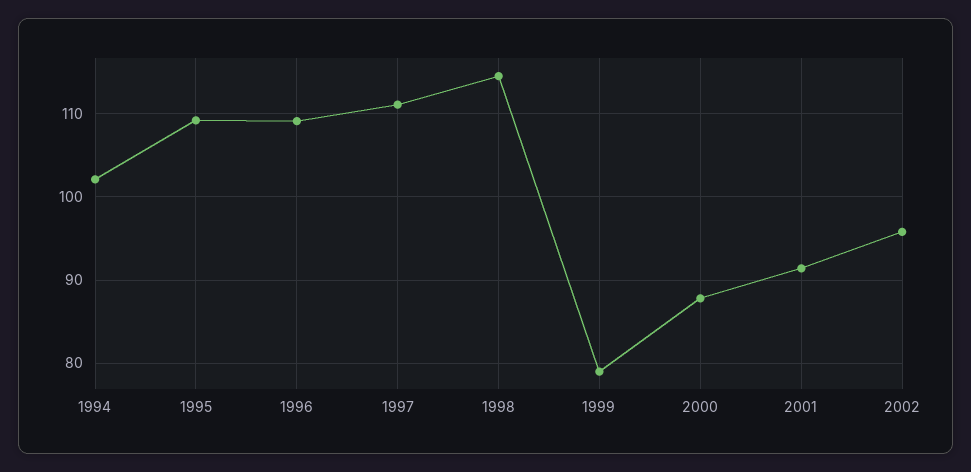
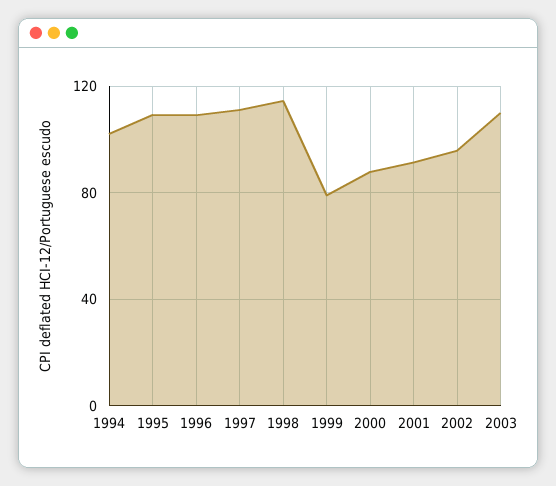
2003: none -> 110

